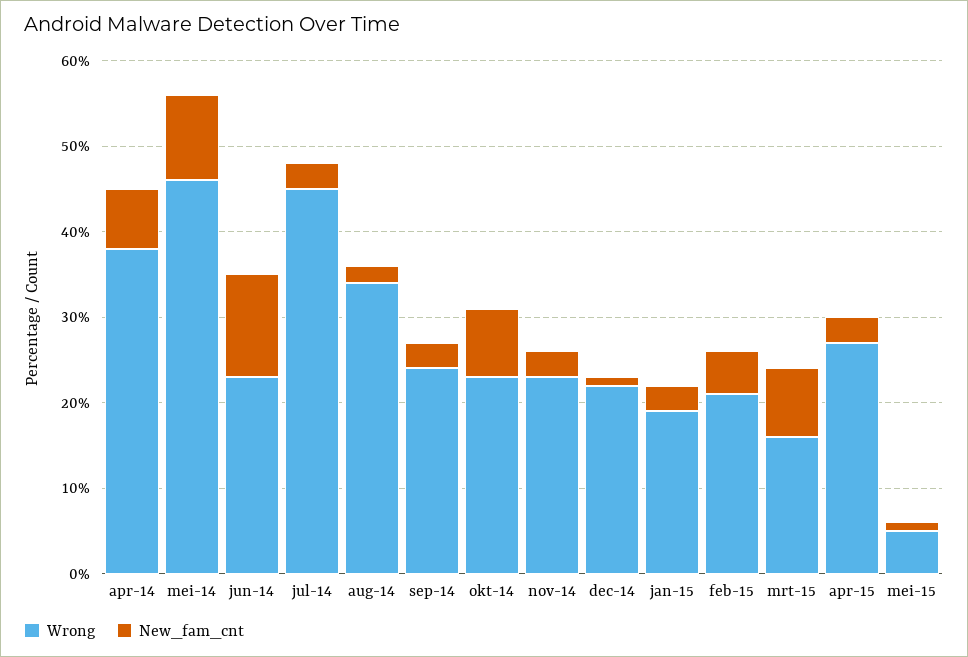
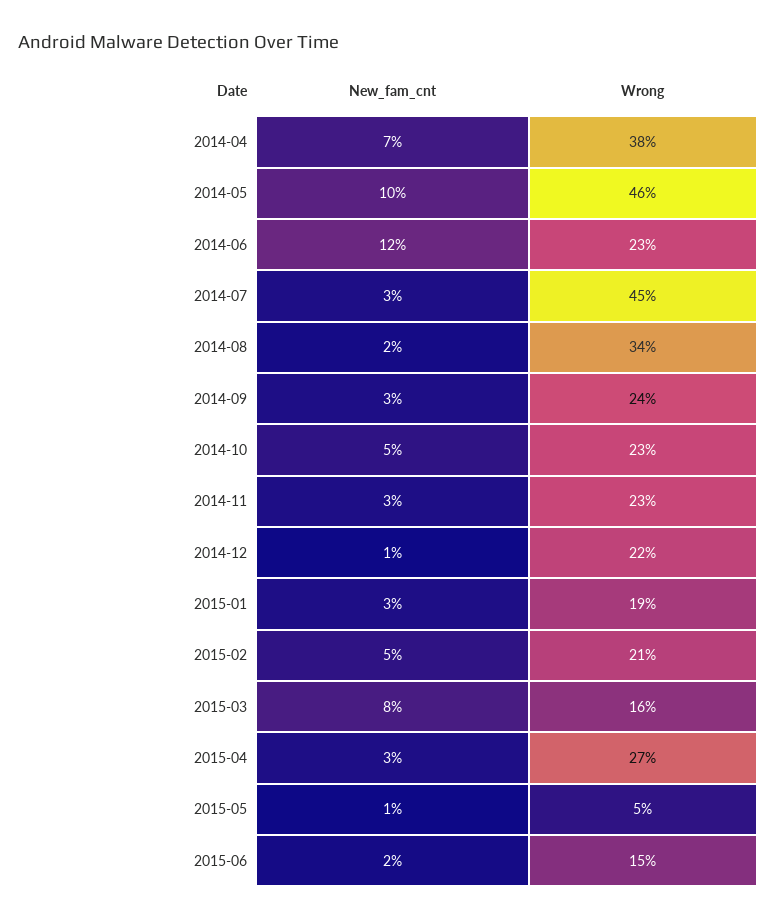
New_fam_cnt, okt-14: 8 -> 5
New_fam_cnt, 2015-06: none -> 2
Wrong, 2015-06: none -> 15

